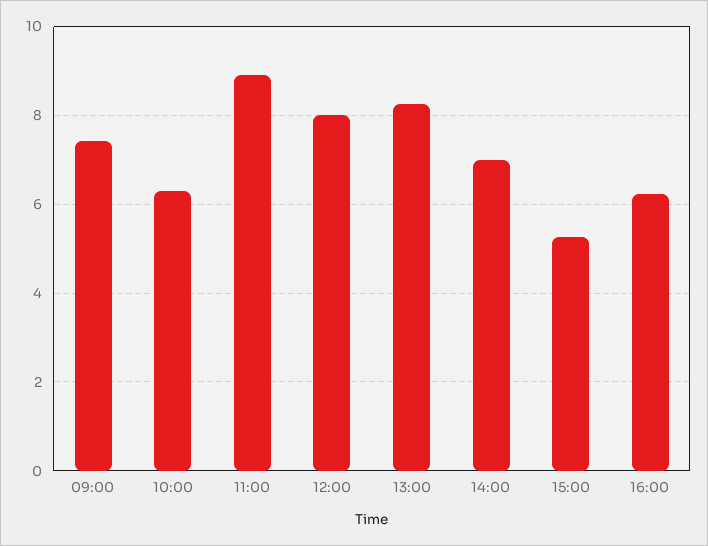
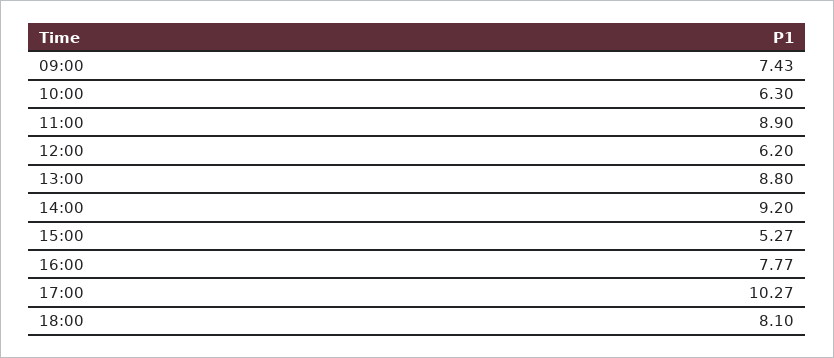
12:00: 8 -> 6.2
13:00: 8.2 -> 8.8
14:00: 7 -> 9.2
16:00: 6.2 -> 7.77
17:00: none -> 10.27
18:00: none -> 8.1

